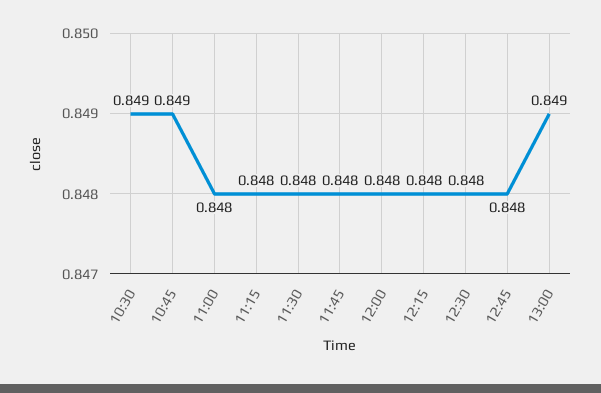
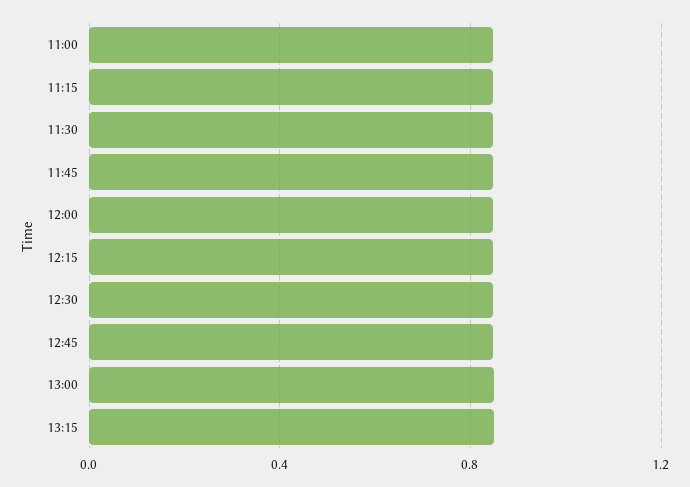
10:30: 0.849 -> none
10:45: 0.849 -> none
13:15: none -> 0.85

